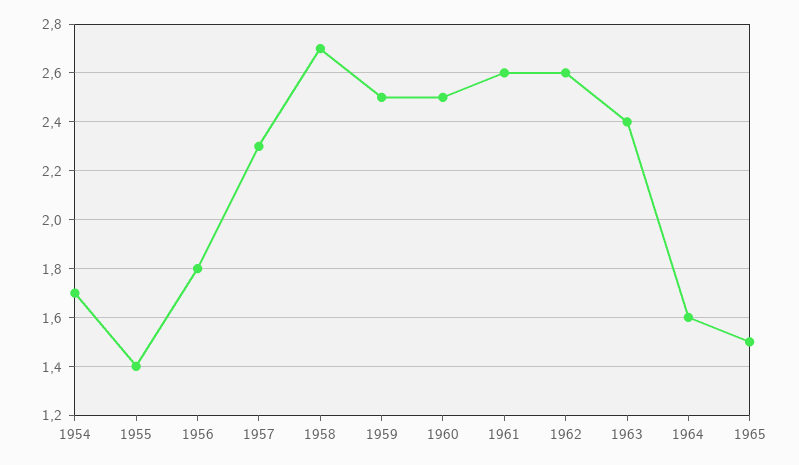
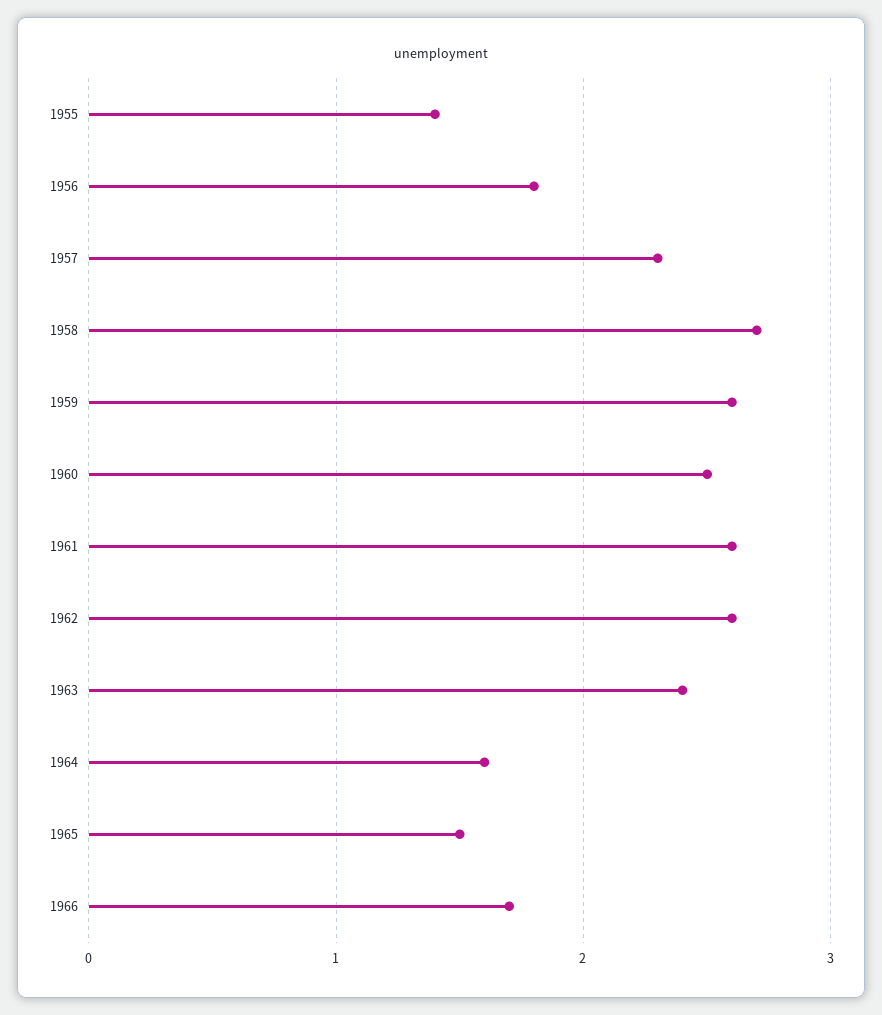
1954: 1.7 -> none
1959: 2.5 -> 2.6
1966: none -> 1.7

